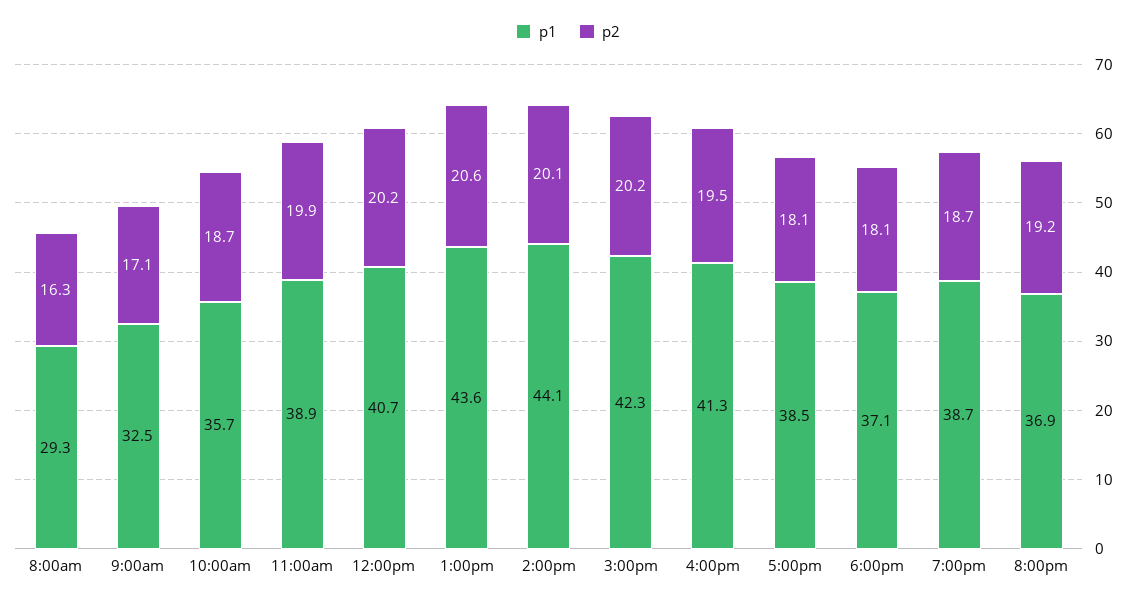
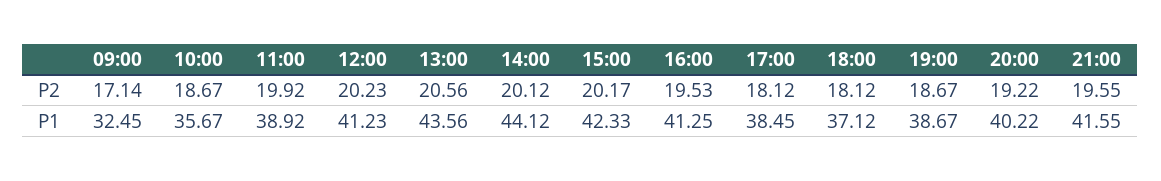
p1, 8:00am: 29.3 -> none
p2, 8:00am: 16.3 -> none
p1, 12:00pm: 40.7 -> 41.23
p1, 8:00pm: 36.9 -> 40.22
p2, 21:00: none -> 19.55
p1, 21:00: none -> 41.55

